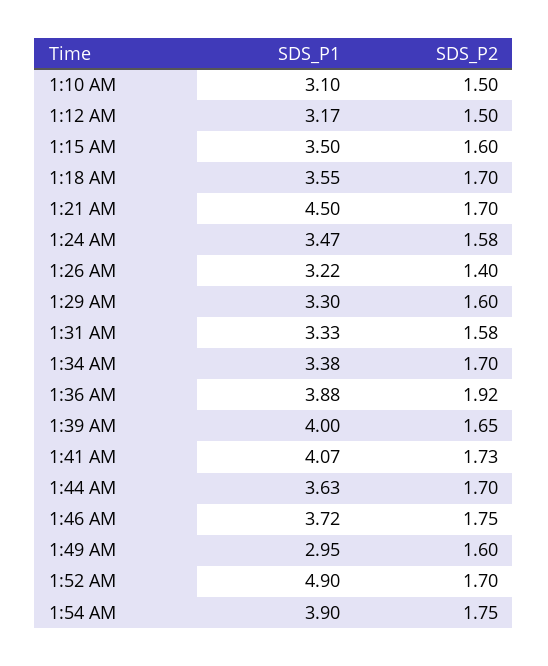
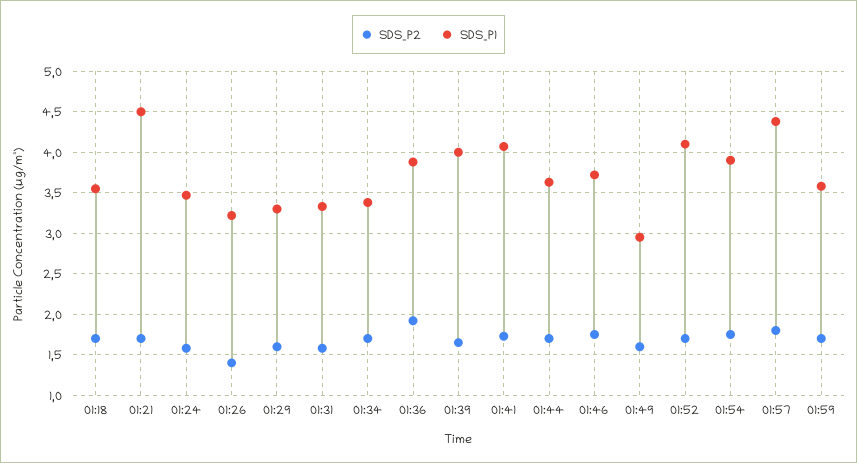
SDS_P1, 1:10 AM: 3.1 -> none
SDS_P2, 1:10 AM: 1.5 -> none
SDS_P1, 1:12 AM: 3.17 -> none
SDS_P2, 1:12 AM: 1.5 -> none
SDS_P1, 1:15 AM: 3.5 -> none
SDS_P2, 1:15 AM: 1.6 -> none
SDS_P1, 1:52 AM: 4.9 -> 4.1
SDS_P2, 01:57: none -> 1.8
SDS_P1, 01:57: none -> 4.4
SDS_P2, 01:59: none -> 1.7
SDS_P1, 01:59: none -> 3.6

